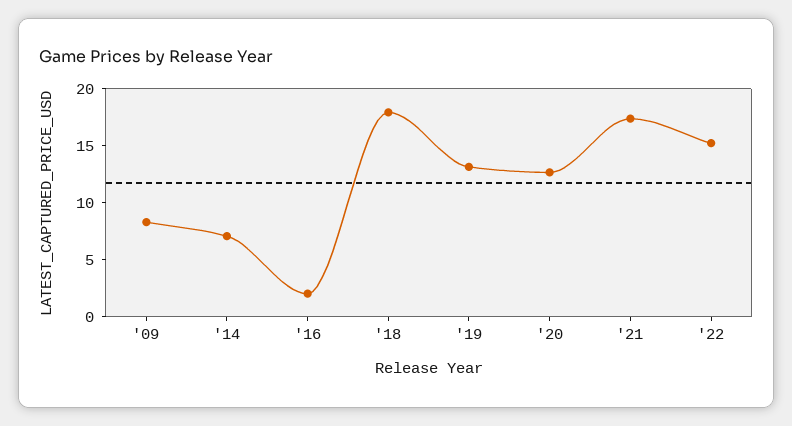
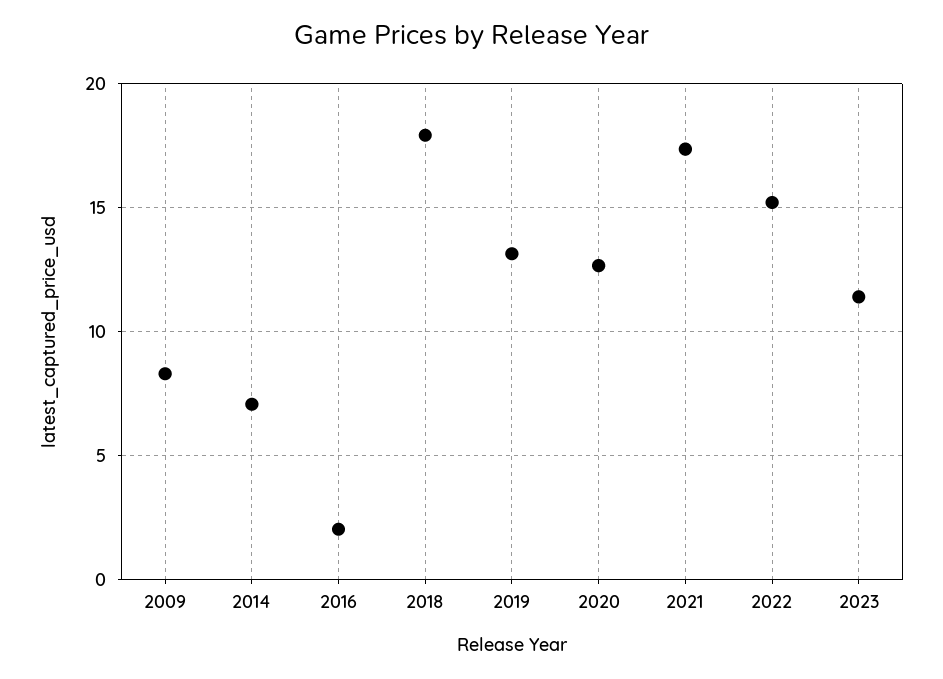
2023: none -> 11.5

